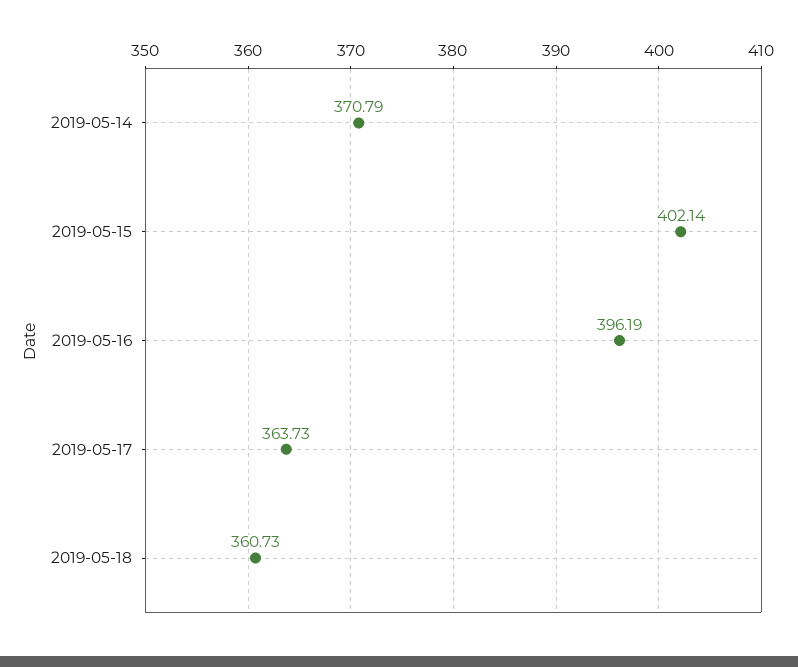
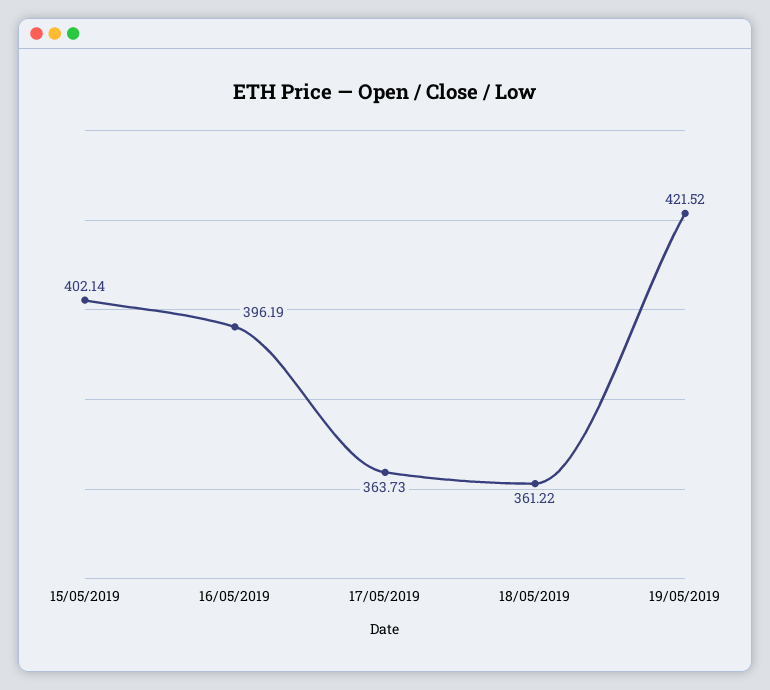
2019-05-14: 370.79 -> none
2019-05-18: 360.73 -> 361.22
19/05/2019: none -> 421.52

